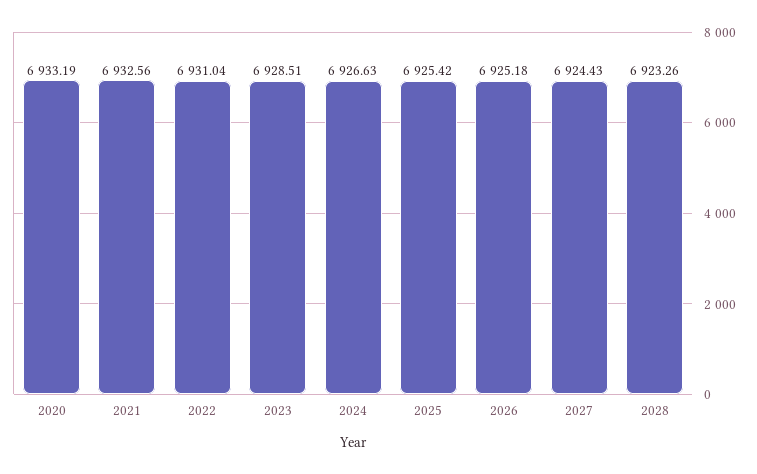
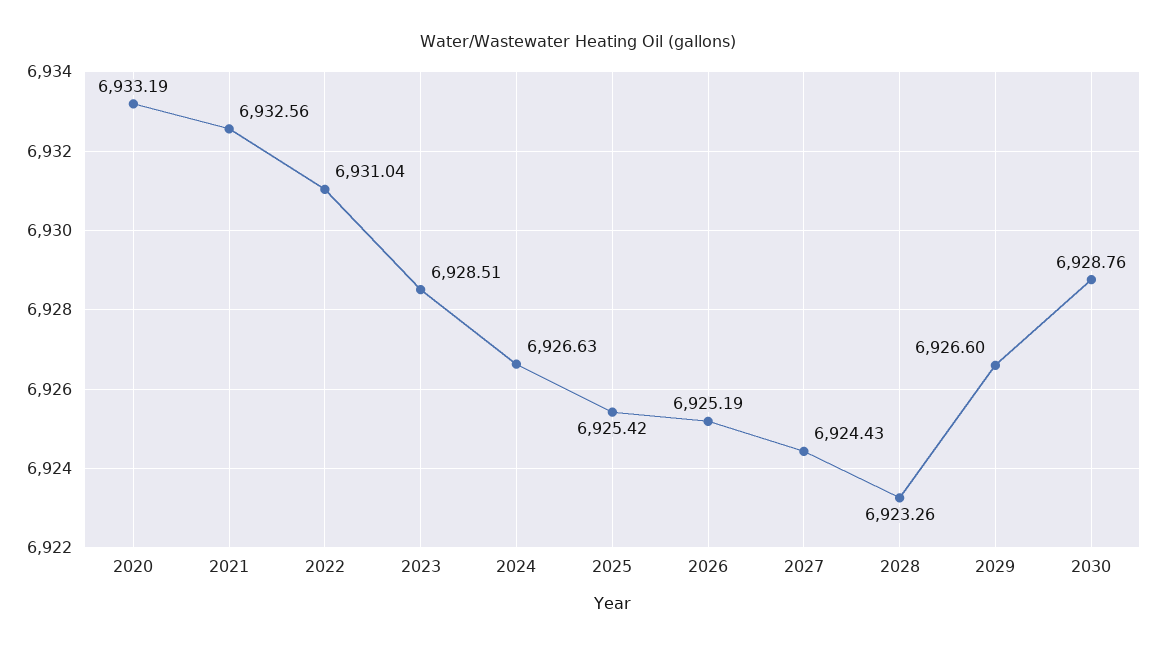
2026: 6925.18 -> 6925.19
2029: none -> 6926.6
2030: none -> 6928.76

